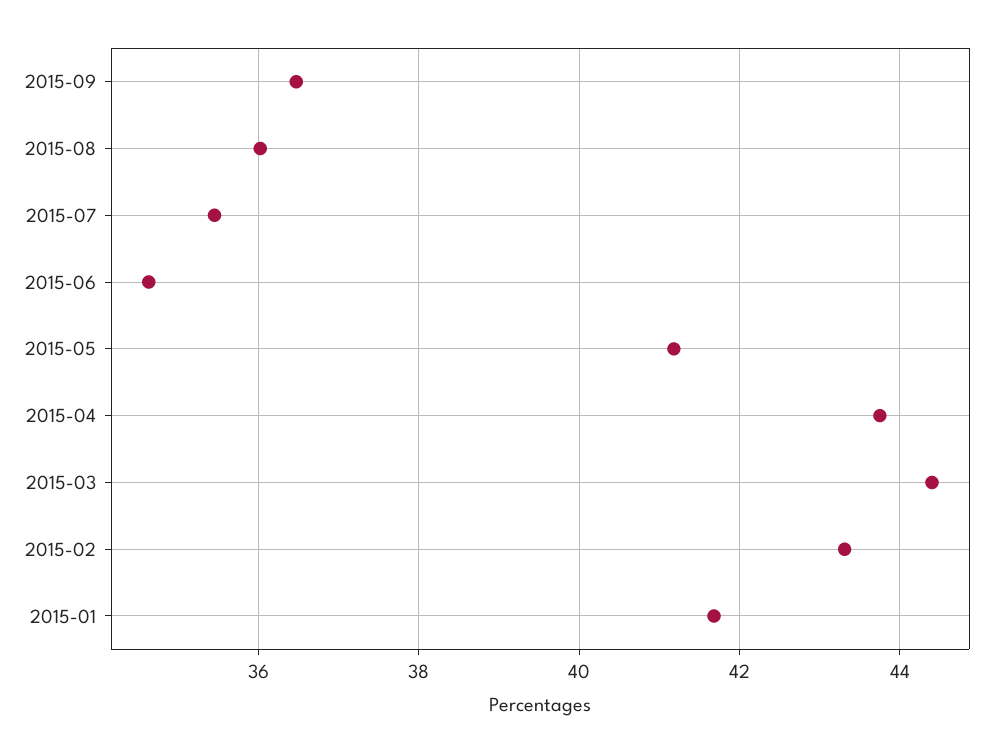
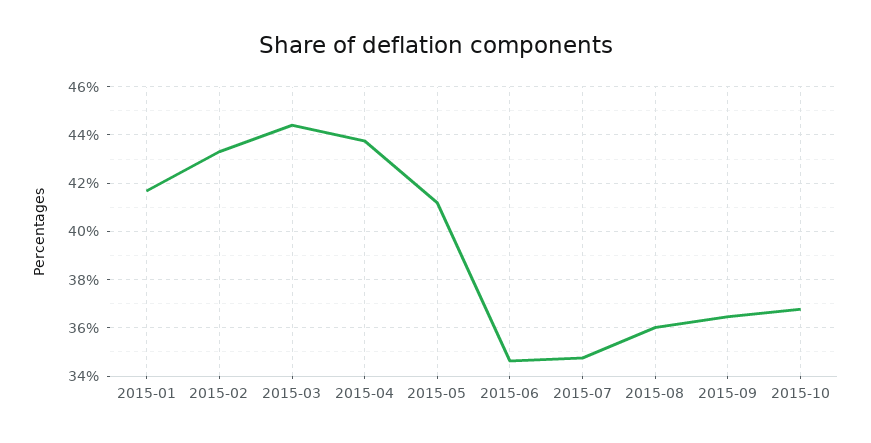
2015-07: 35.4 -> 34.75
2015-10: none -> 36.75

